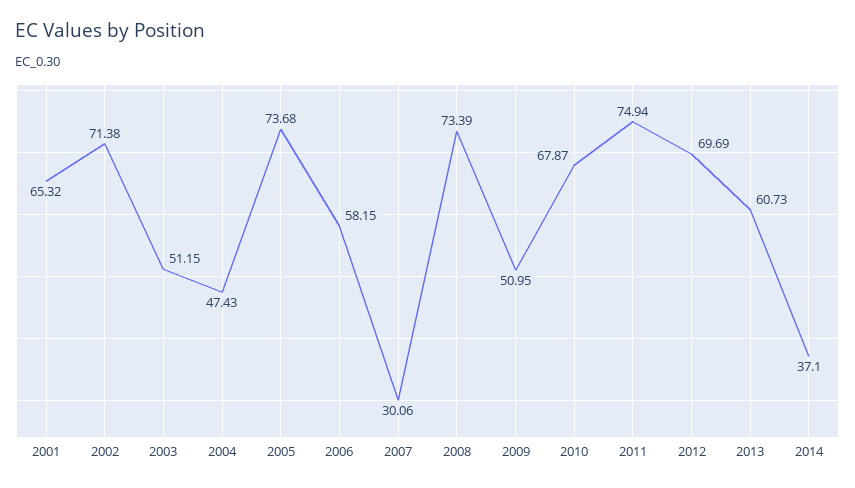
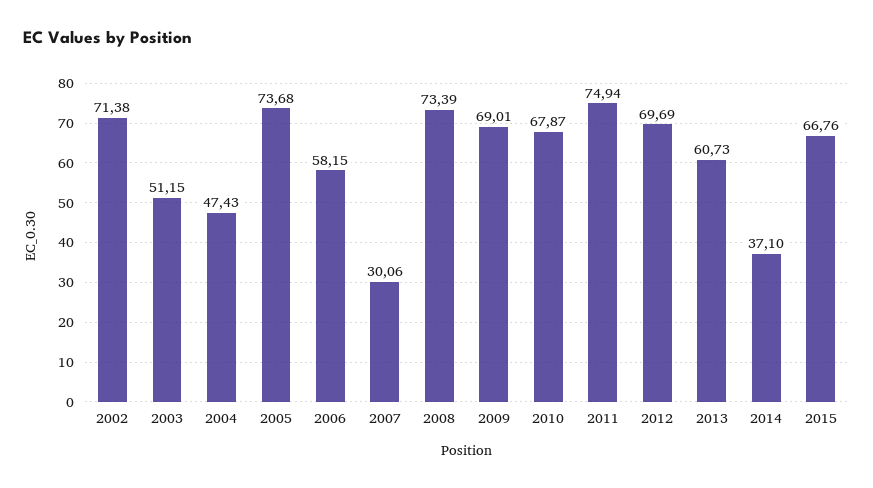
2001: 65.32 -> none
2009: 50.95 -> 69.01
2015: none -> 66.76

